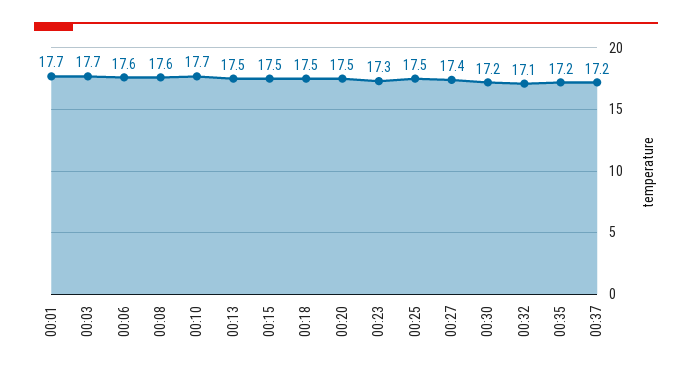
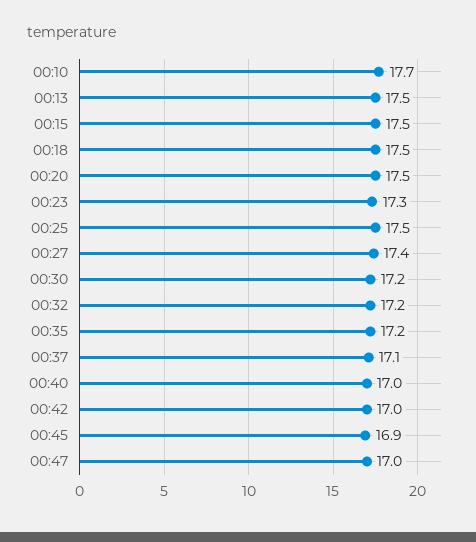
00:01: 17.7 -> none
00:03: 17.7 -> none
00:06: 17.6 -> none
00:08: 17.6 -> none
00:32: 17.1 -> 17.2
00:37: 17.2 -> 17.1
00:40: none -> 17
00:42: none -> 17
00:45: none -> 16.9
00:47: none -> 17

